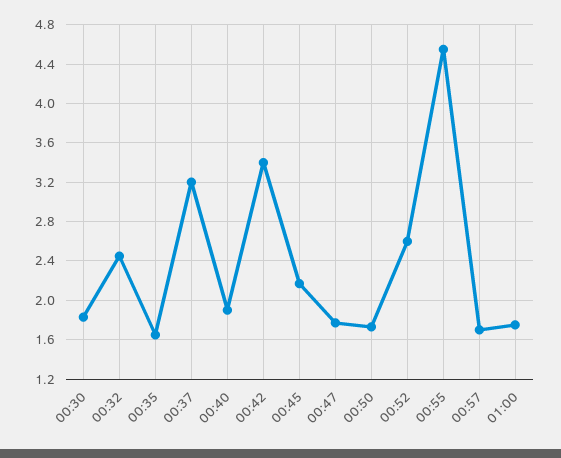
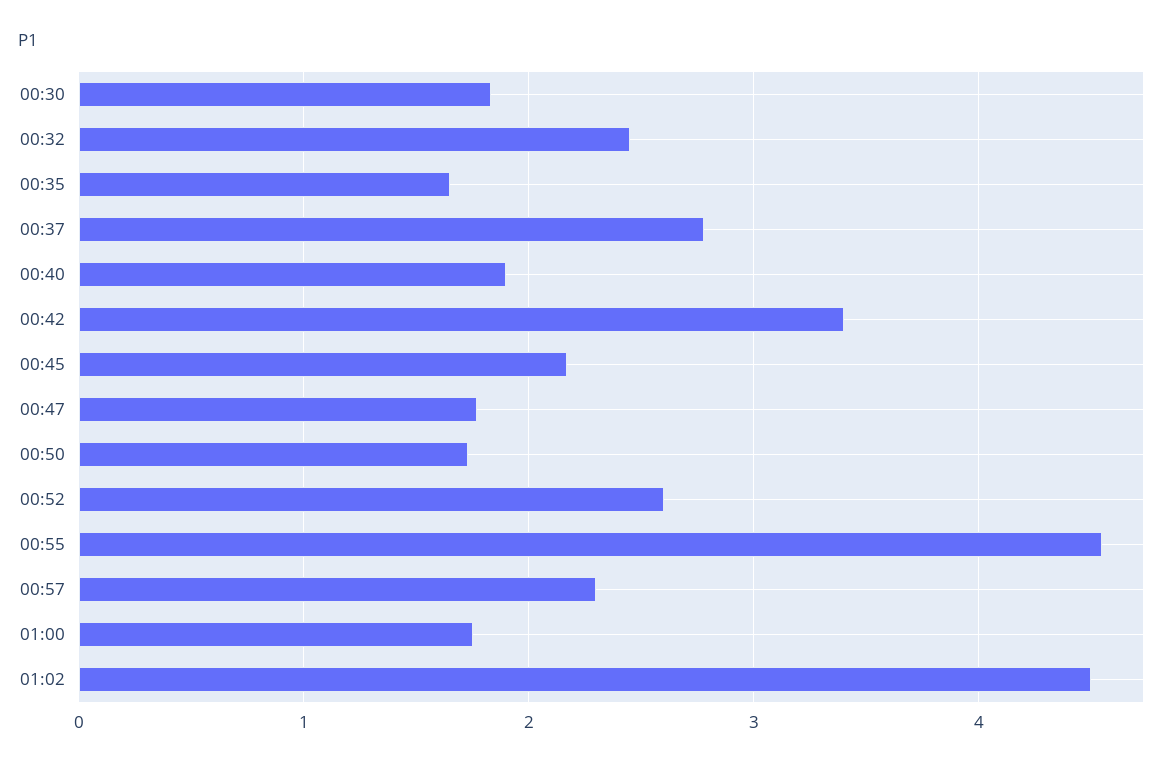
00:37: 3.2 -> 2.8
00:57: 1.7 -> 2.3
01:02: none -> 4.5

